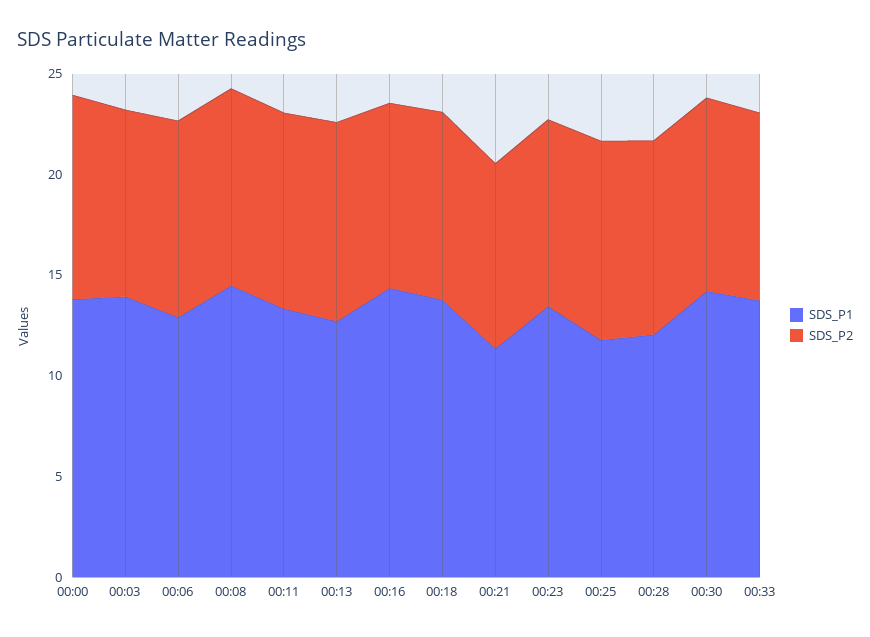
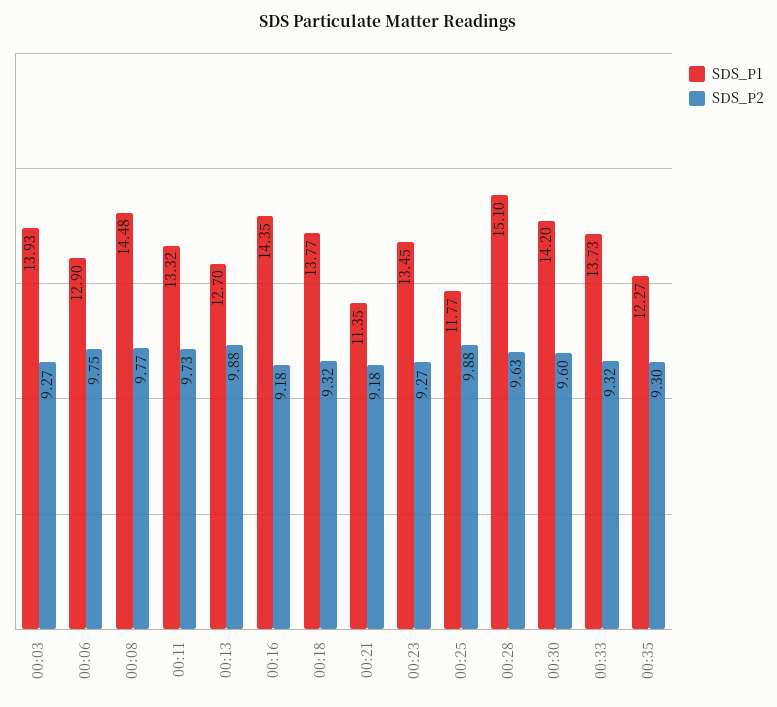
SDS_P1, 00:00: 14 -> none
SDS_P2, 00:00: 10 -> none
SDS_P1, 00:28: 12 -> 15.1
SDS_P1, 00:35: none -> 12.27
SDS_P2, 00:35: none -> 9.3

